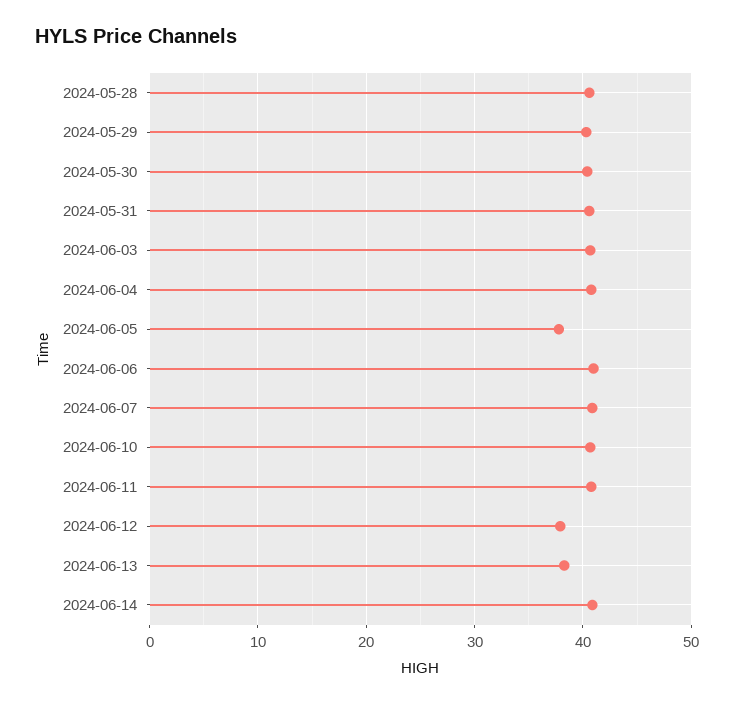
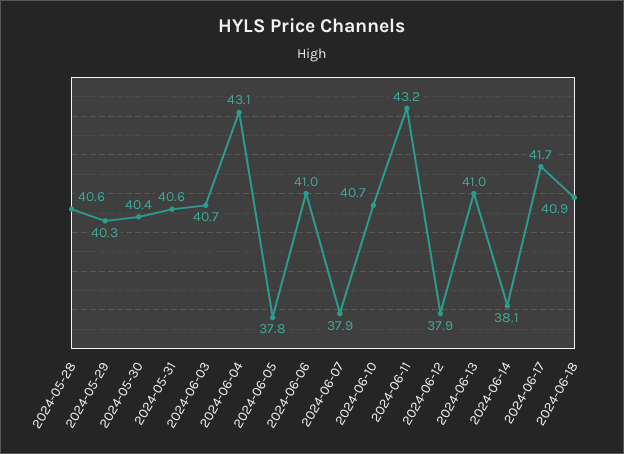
2024-06-04: 41 -> 43.1
2024-06-07: 41 -> 37.9
2024-06-11: 41 -> 43.2
2024-06-13: 38 -> 41
2024-06-14: 41 -> 38.1
2024-06-17: none -> 41.7
2024-06-18: none -> 40.9

